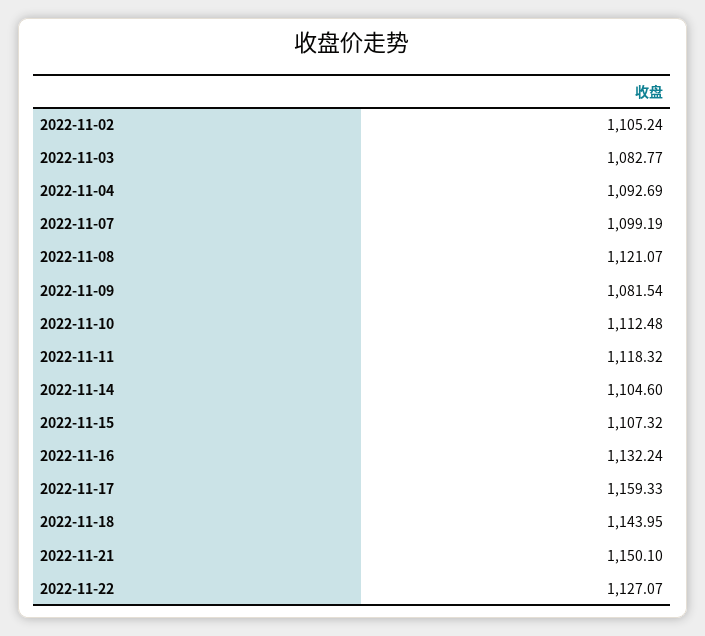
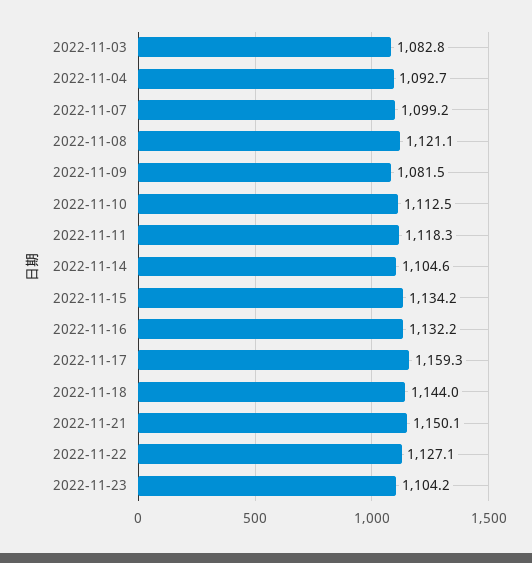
2022-11-02: 1105.24 -> none
2022-11-15: 1107.32 -> 1134.2
2022-11-23: none -> 1104.2

